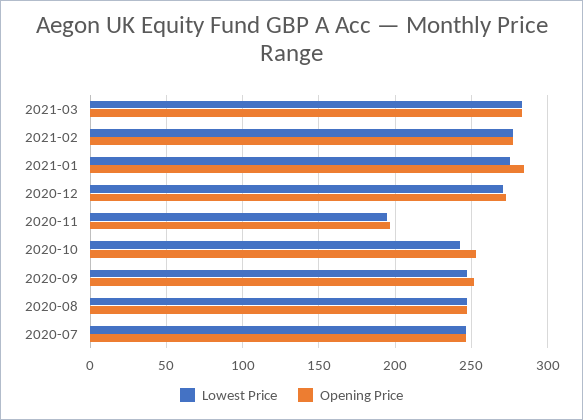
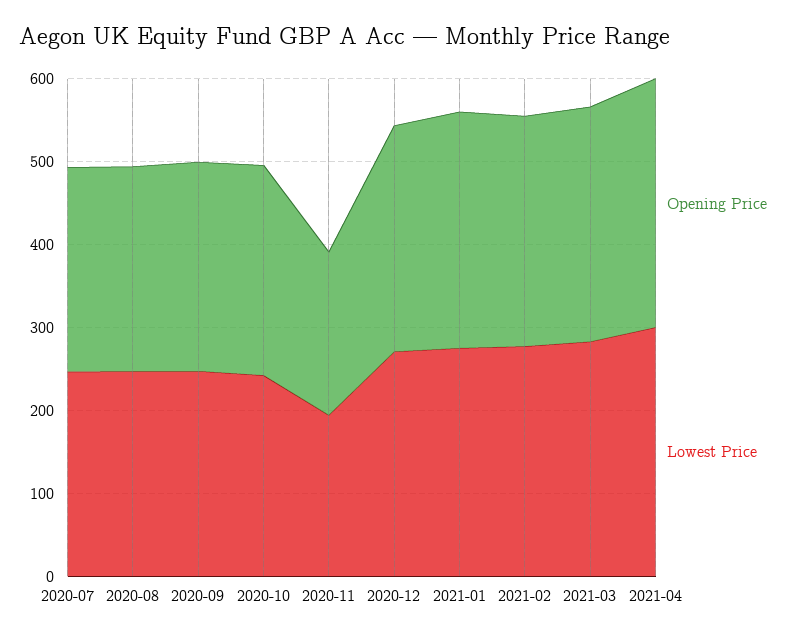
Opening Price, 2021-04: none -> 300
Lowest Price, 2021-04: none -> 300

